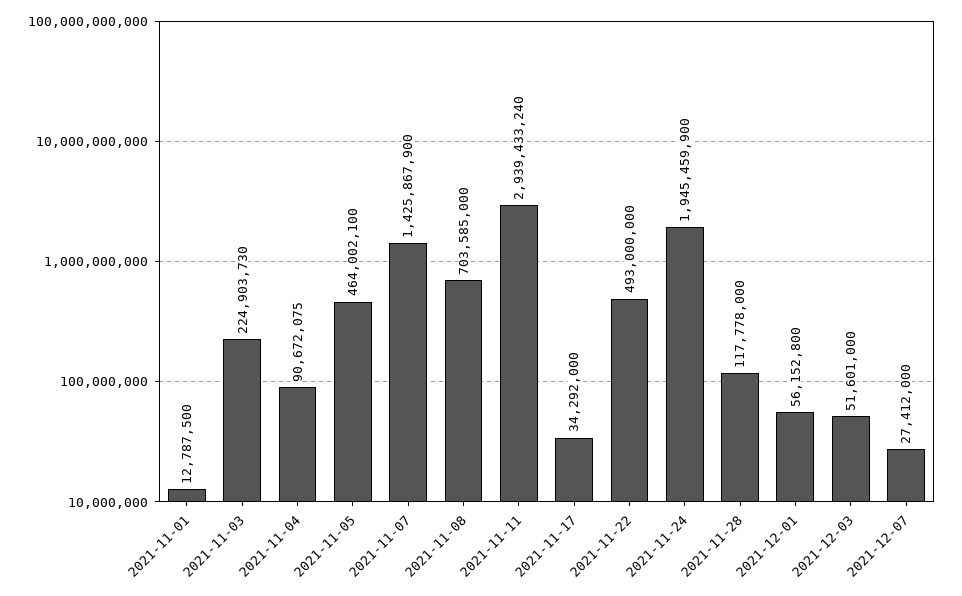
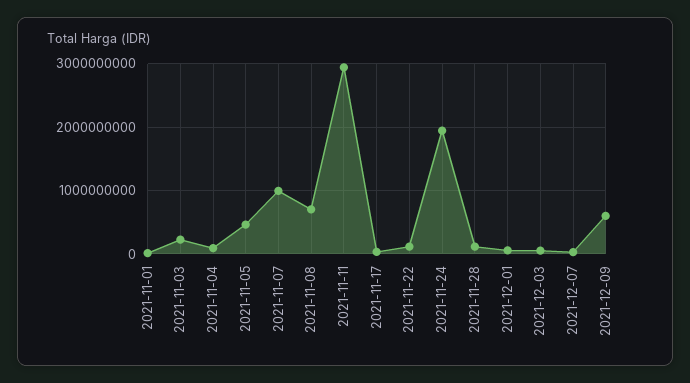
2021-11-07: 1425867900 -> 1000000000
2021-11-22: 493000000 -> 100000000
2021-12-09: none -> 600000000

